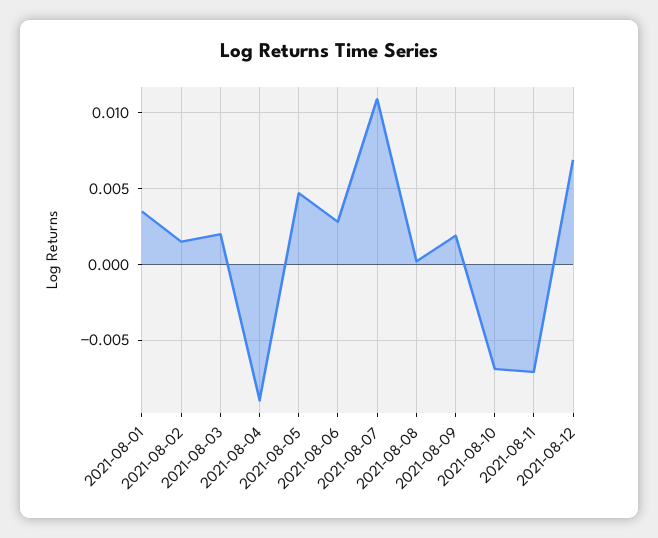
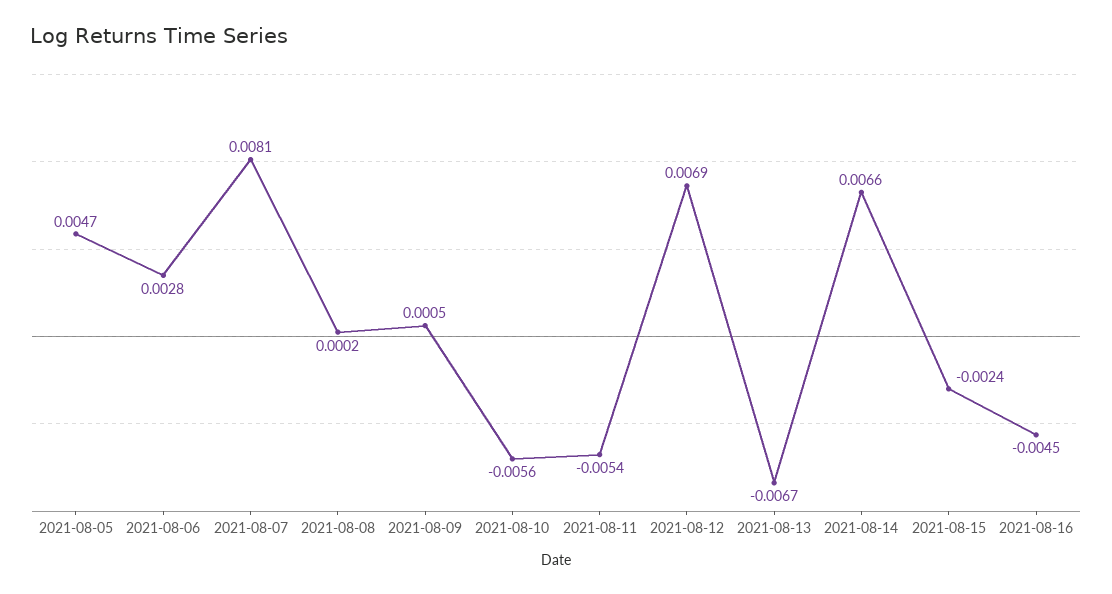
2021-08-01: 0.0035 -> none
2021-08-02: 0.0015 -> none
2021-08-03: 0.002 -> none
2021-08-04: -0.009 -> none
2021-08-07: 0.011 -> 0.0081
2021-08-09: 0.002 -> 0.0005
2021-08-10: -0.007 -> -0.0056
2021-08-11: -0.007 -> -0.0054
2021-08-13: none -> -0.0067
2021-08-14: none -> 0.0066
2021-08-15: none -> -0.0024
2021-08-16: none -> -0.0045

